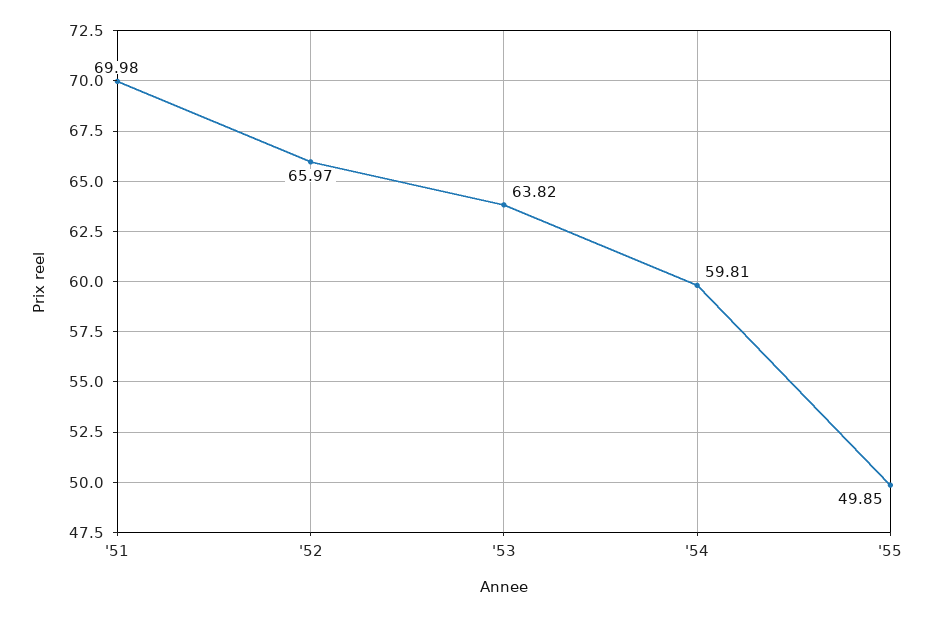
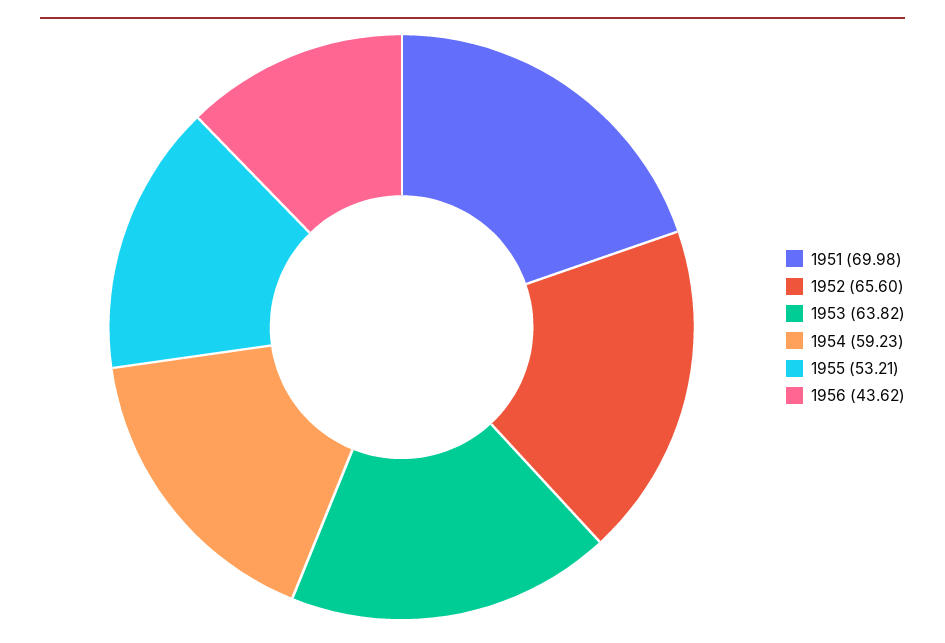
'52: 65.97 -> 65.6
'54: 59.81 -> 59.23
'55: 49.85 -> 53.21
1956: none -> 43.62

